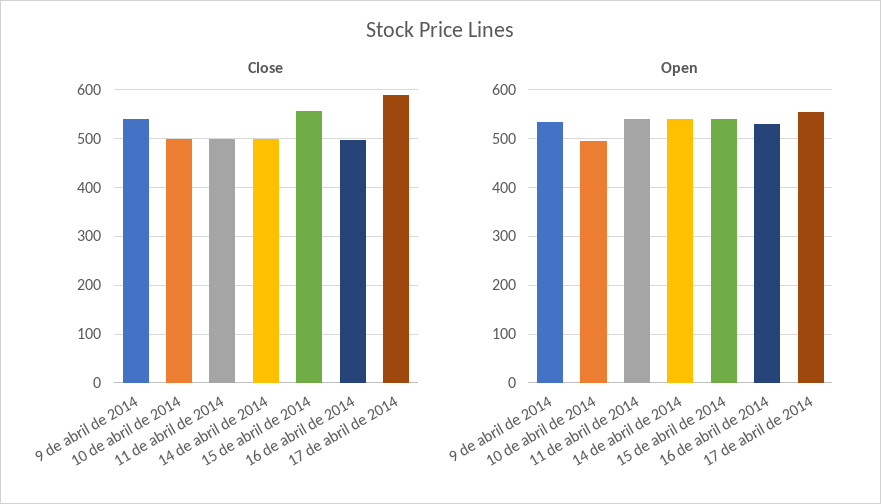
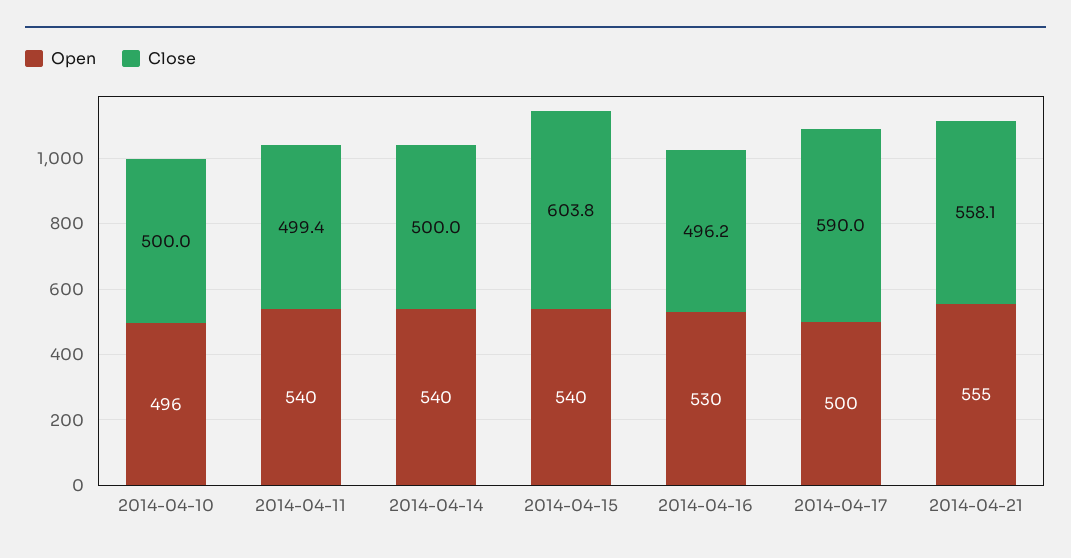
Close, 9 de abril de 2014: 540 -> none
Close, 15 de abril de 2014: 560 -> 603.8
Open, 9 de abril de 2014: 540 -> none
Open, 17 de abril de 2014: 560 -> 500
Open, 2014-04-21: none -> 555
Close, 2014-04-21: none -> 558.1

